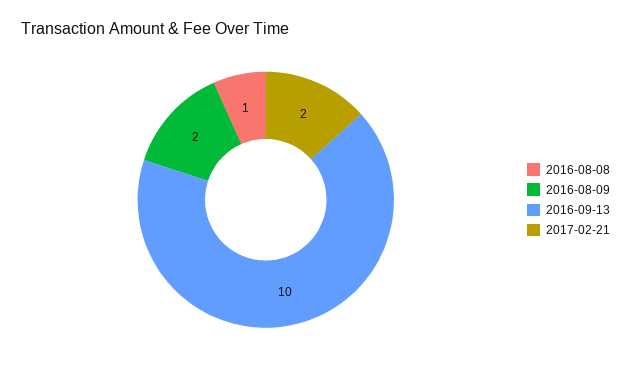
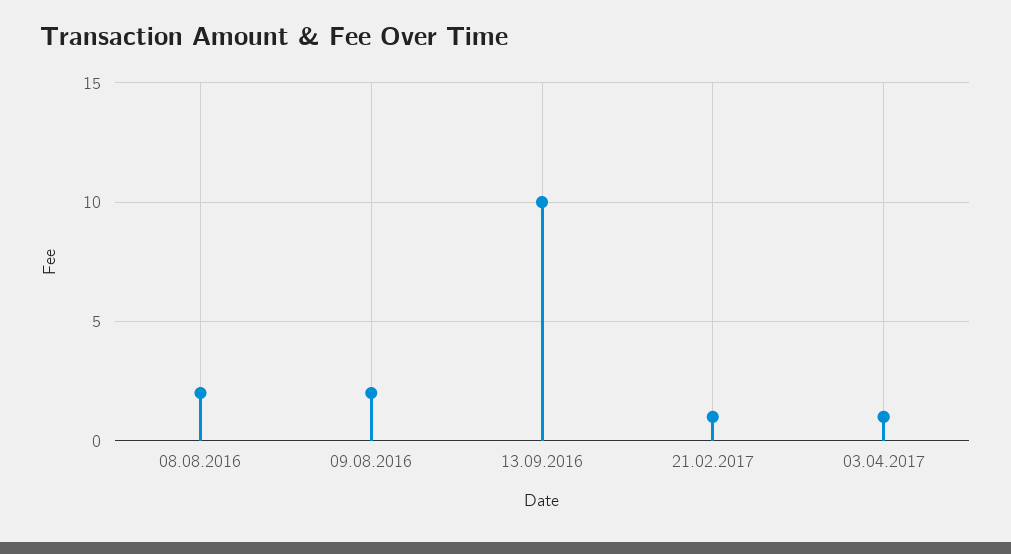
2016-08-08: 1 -> 2
2017-02-21: 2 -> 1
03.04.2017: none -> 1

